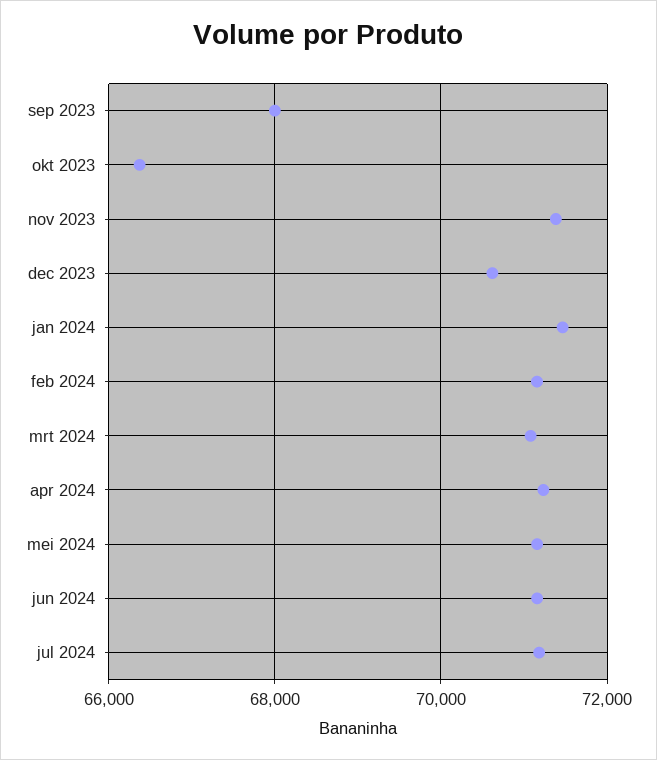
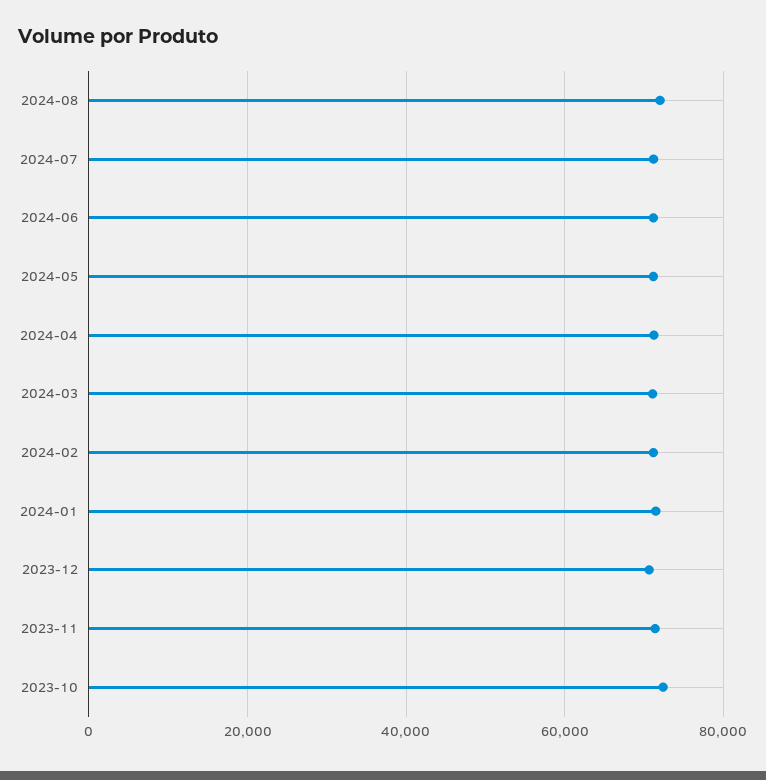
sep 2023: 68000 -> none
okt 2023: 66400 -> 72000
2024-08: none -> 72000

